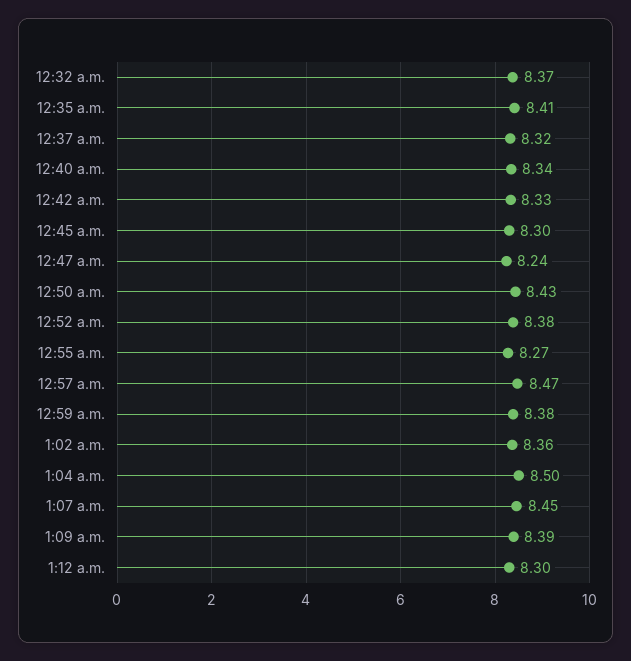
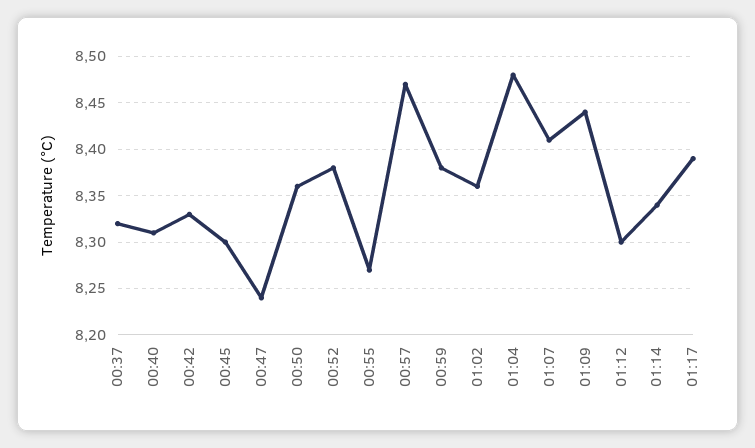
12:32 a.m.: 8.37 -> none
12:35 a.m.: 8.41 -> none
12:40 a.m.: 8.34 -> 8.31
12:50 a.m.: 8.43 -> 8.36
1:04 a.m.: 8.5 -> 8.48
1:07 a.m.: 8.45 -> 8.41
1:09 a.m.: 8.39 -> 8.44
01:14: none -> 8.34
01:17: none -> 8.39

